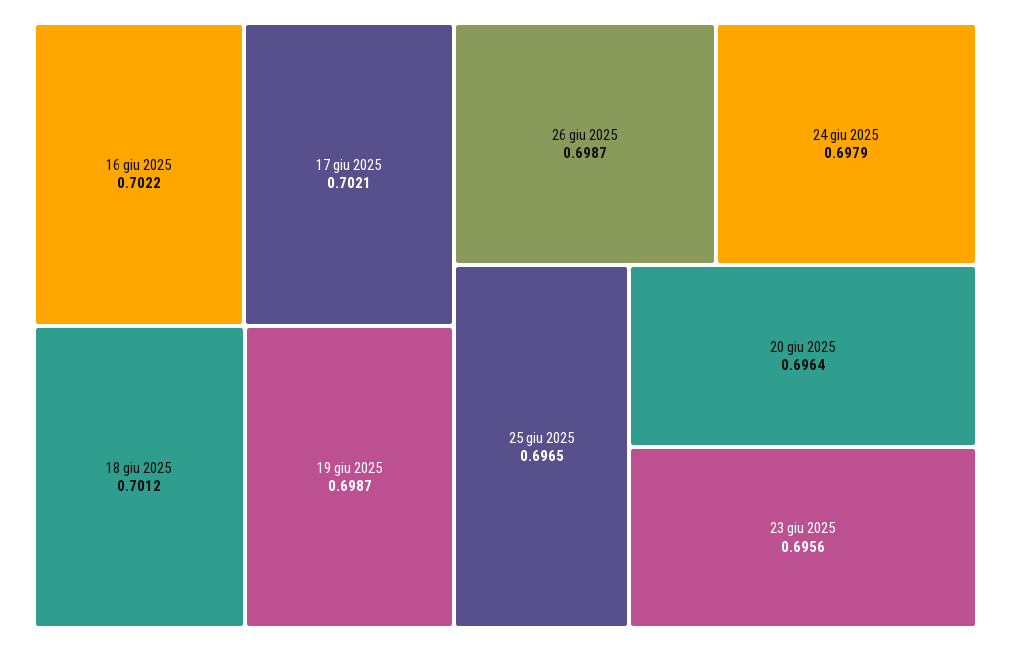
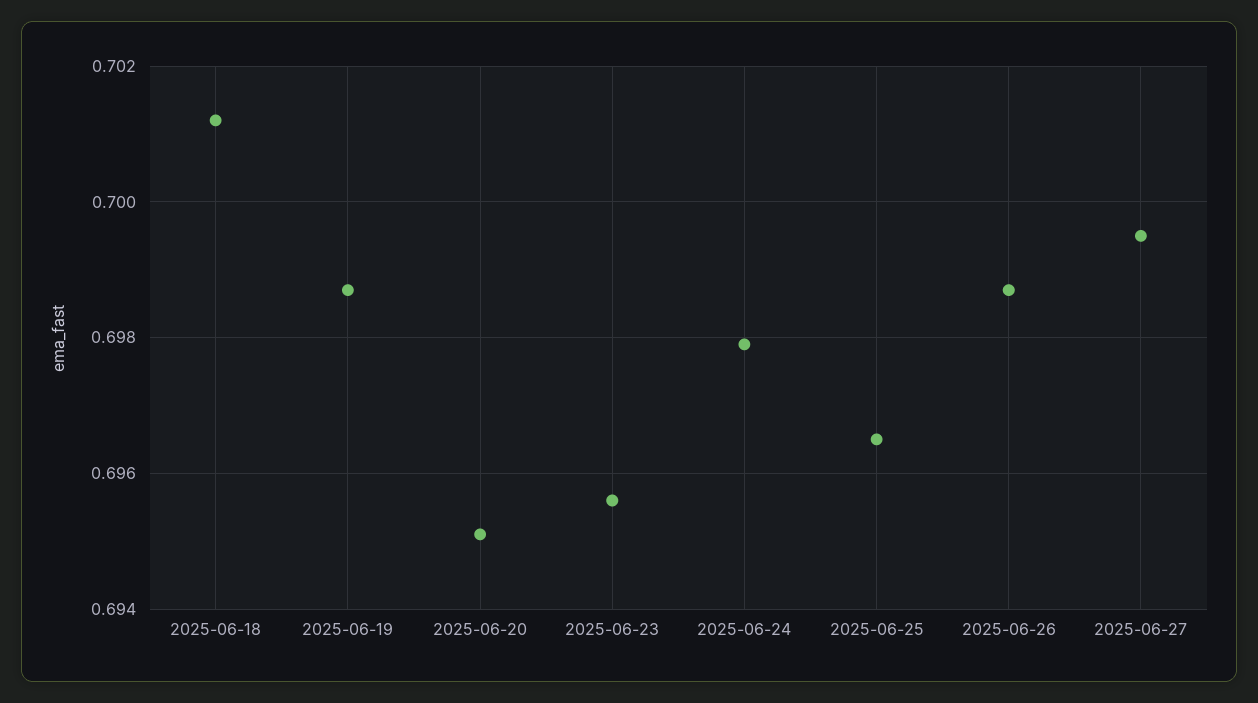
16 giu 2025: 0.7022 -> none
17 giu 2025: 0.7021 -> none
20 giu 2025: 0.6964 -> 0.695
2025-06-27: none -> 0.6995

